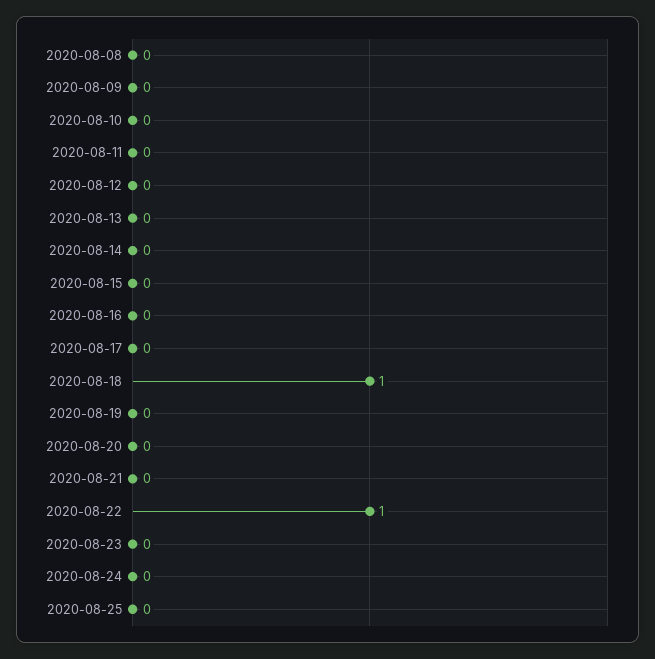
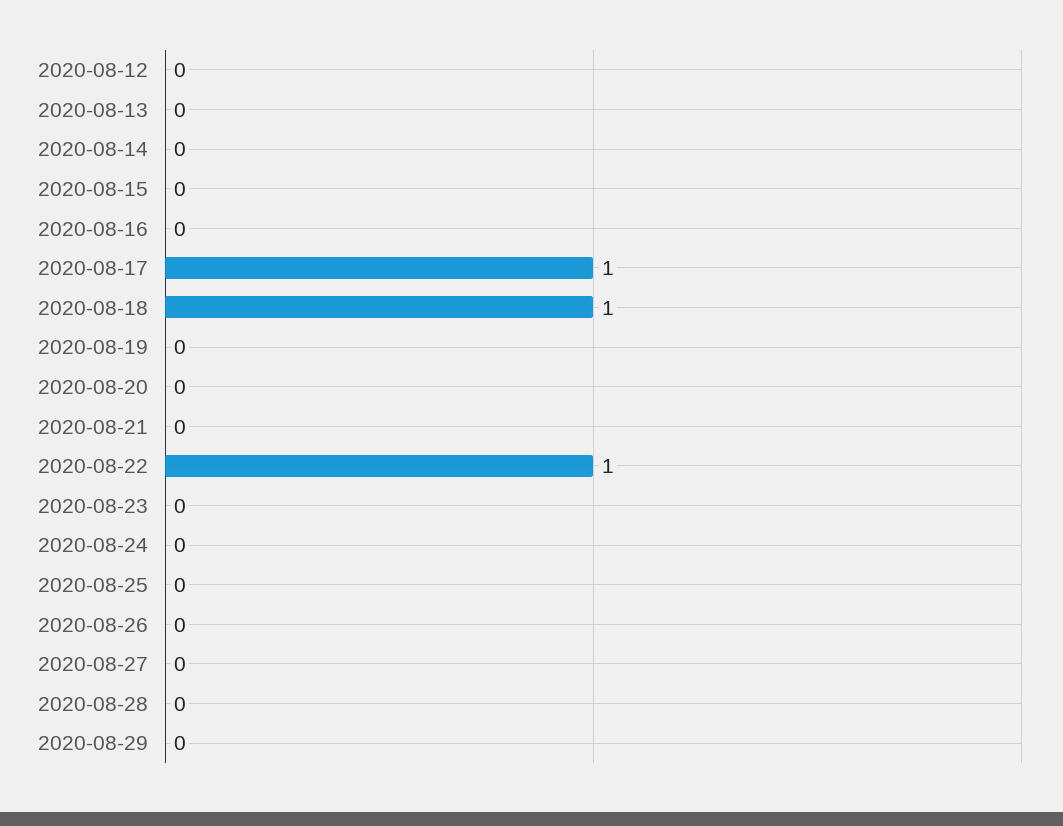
2020-08-08: 0 -> none
2020-08-09: 0 -> none
2020-08-10: 0 -> none
2020-08-11: 0 -> none
2020-08-17: 0 -> 1
2020-08-26: none -> 0
2020-08-27: none -> 0
2020-08-28: none -> 0
2020-08-29: none -> 0

